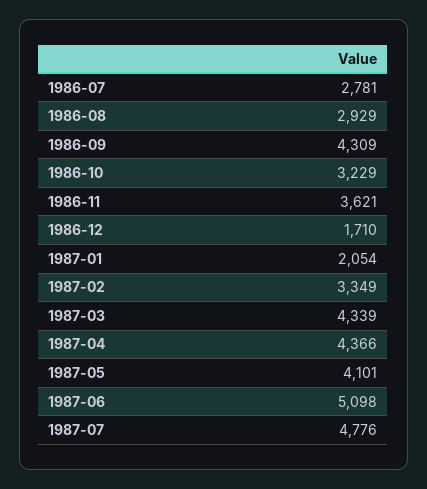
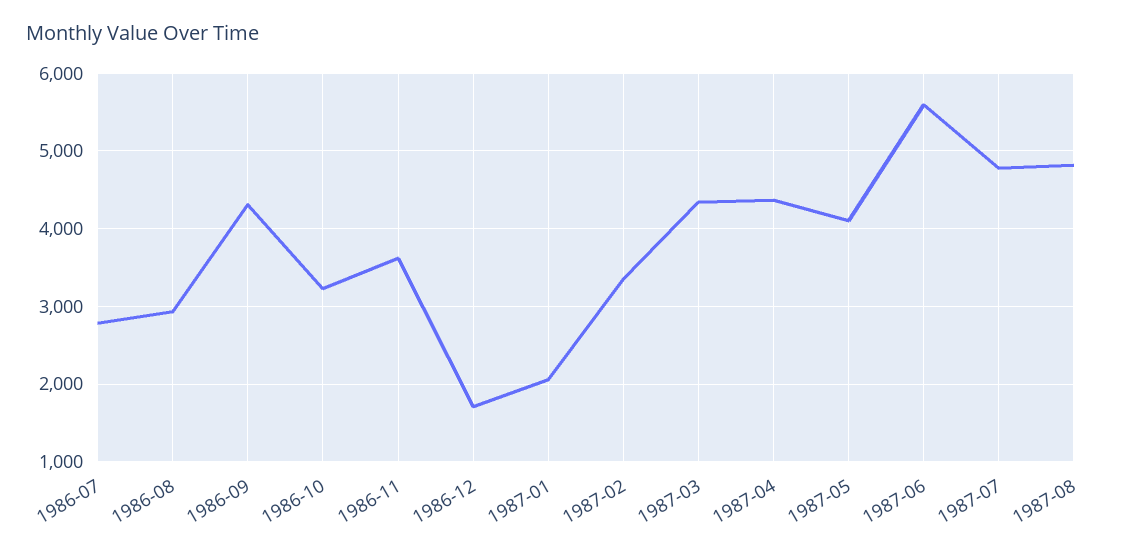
1987-06: 5098 -> 5600
1987-08: none -> 4800

